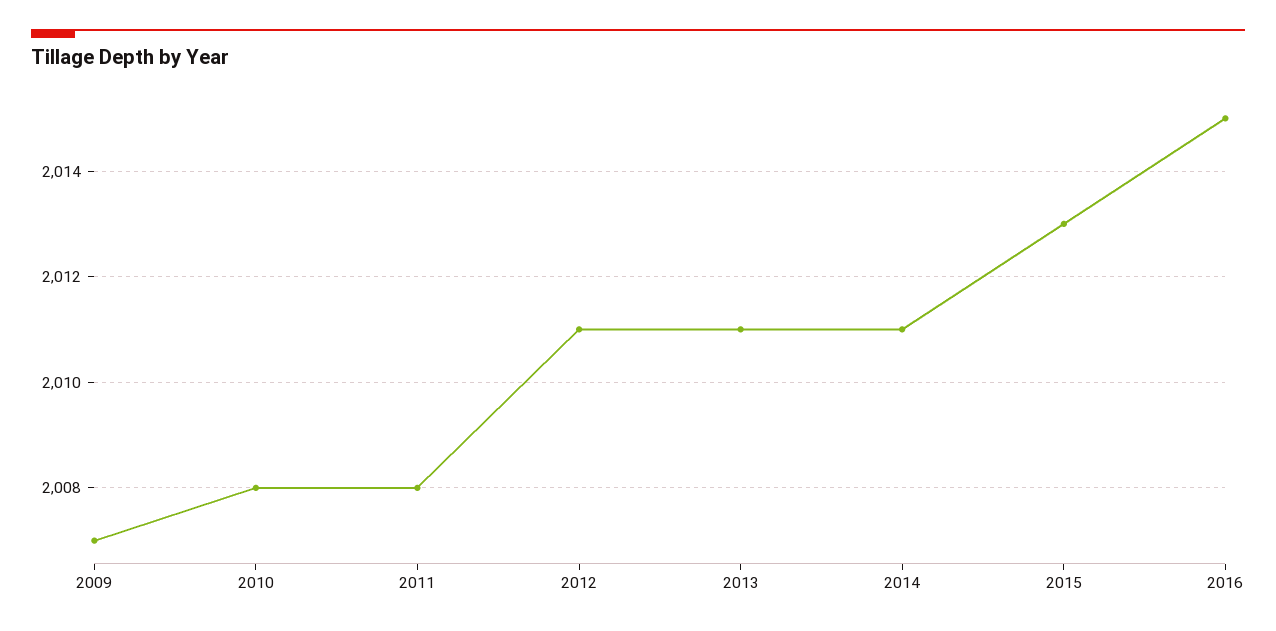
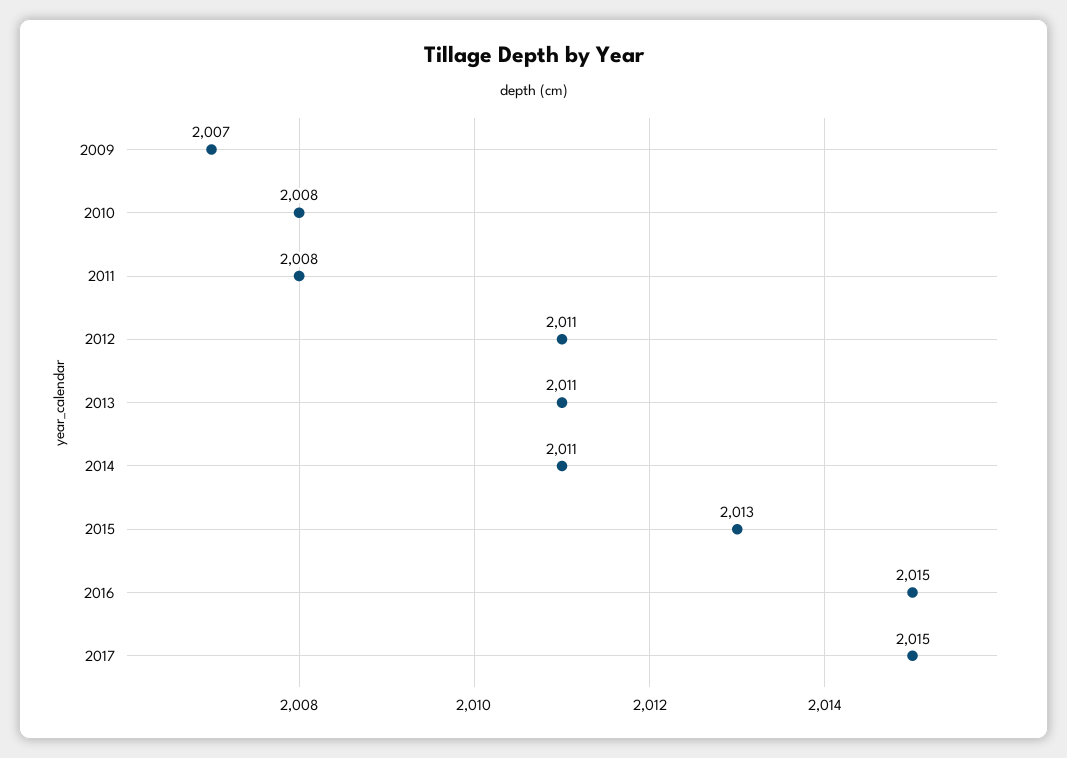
2017: none -> 2015

